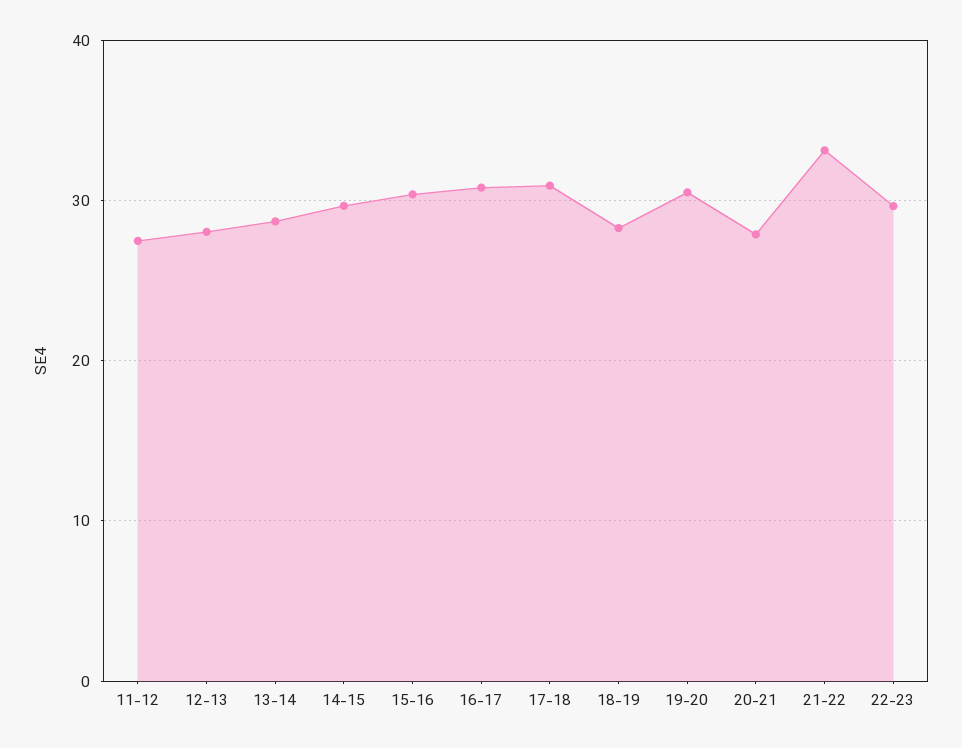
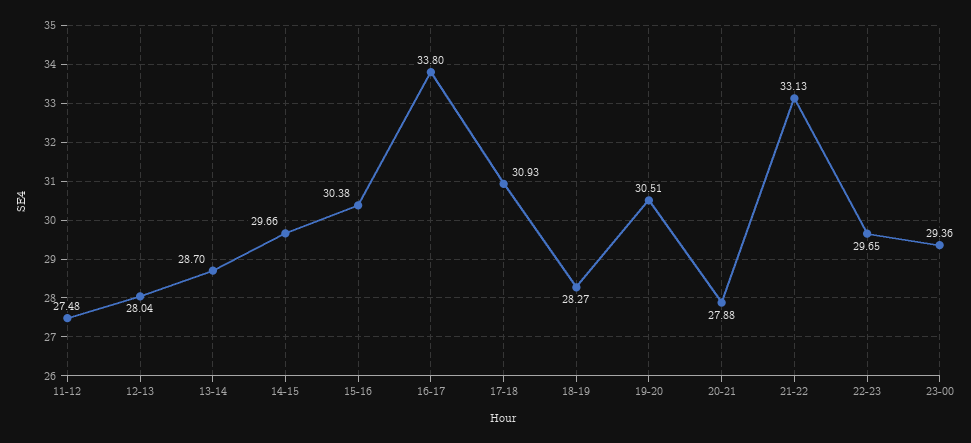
16-17: 31 -> 33.8
23-00: none -> 29.36

